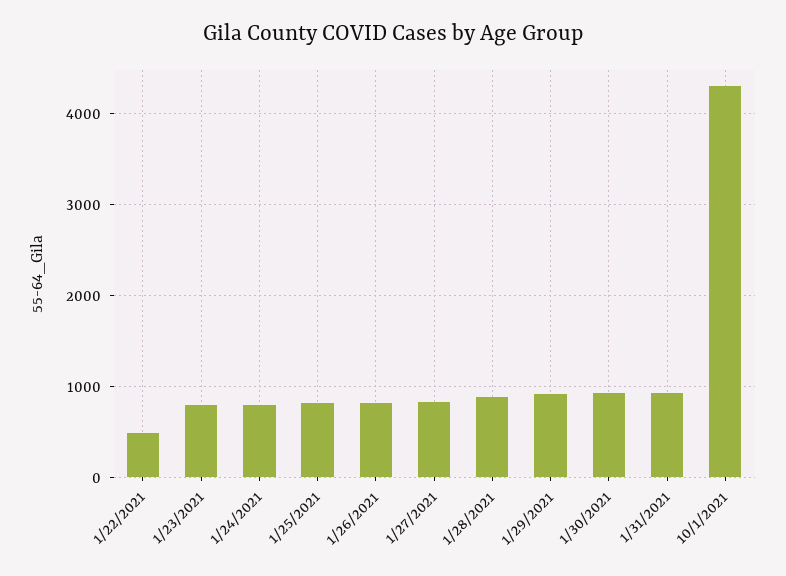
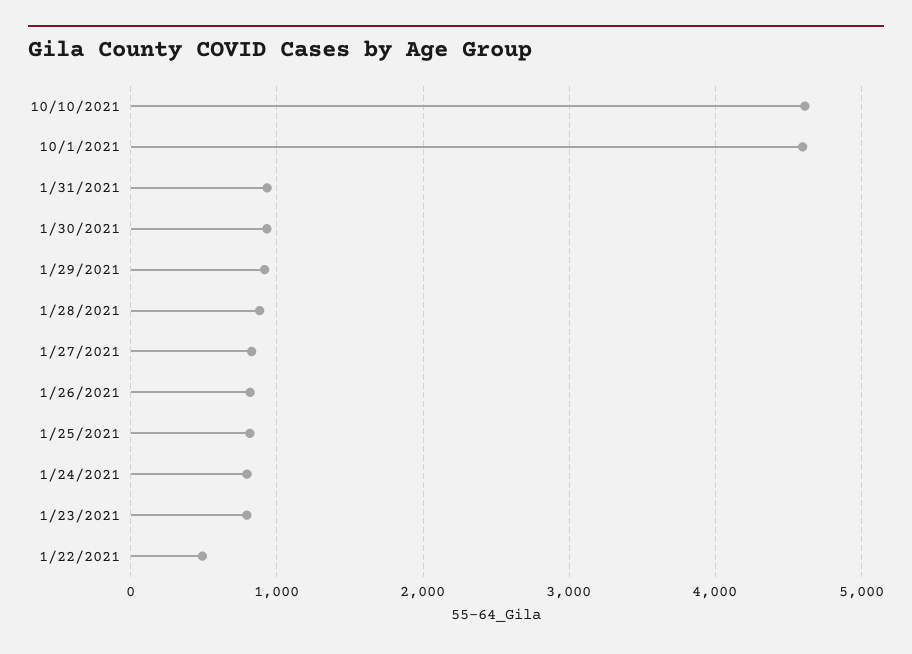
10/1/2021: 4300 -> 4600
10/10/2021: none -> 4600

